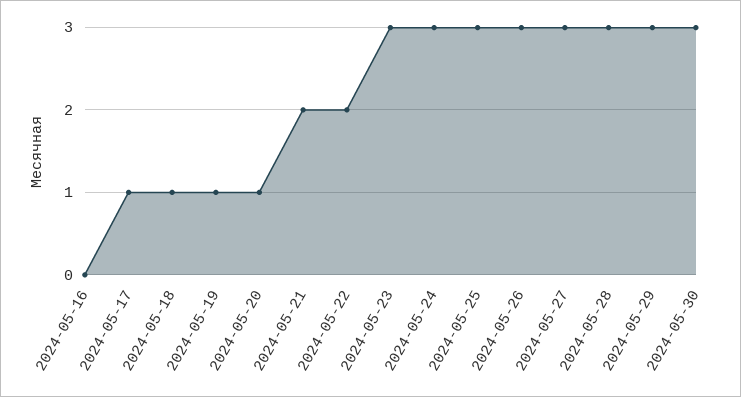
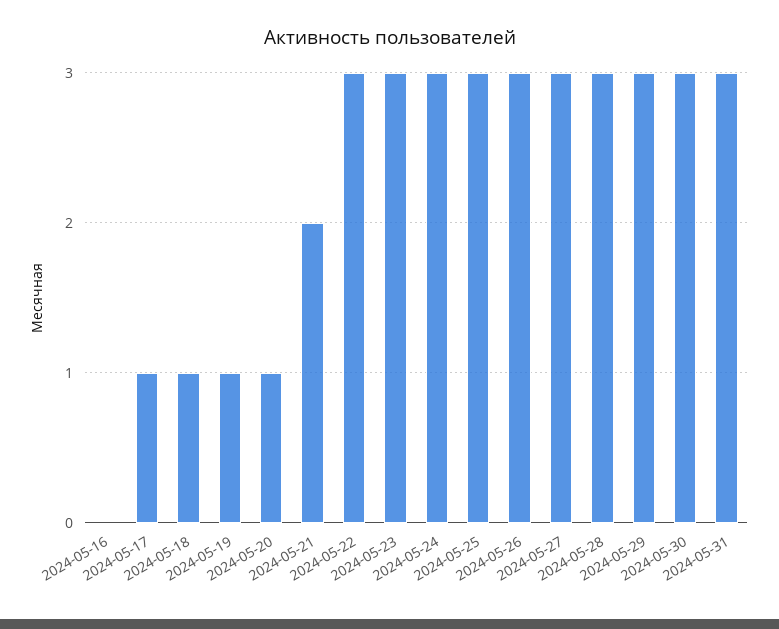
2024-05-22: 2 -> 3
2024-05-31: none -> 3

